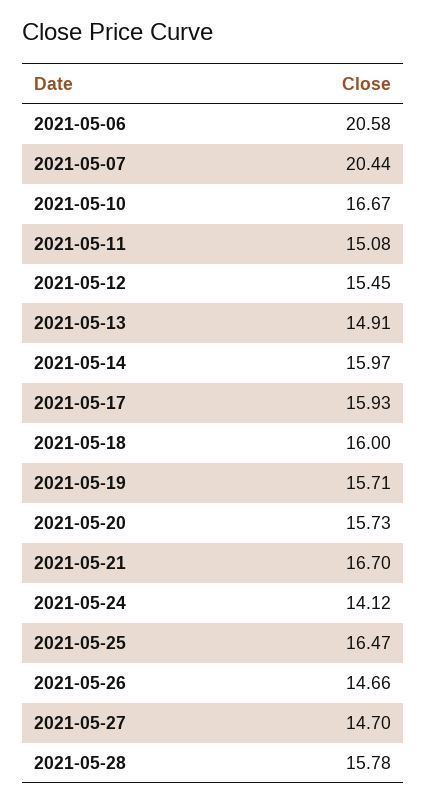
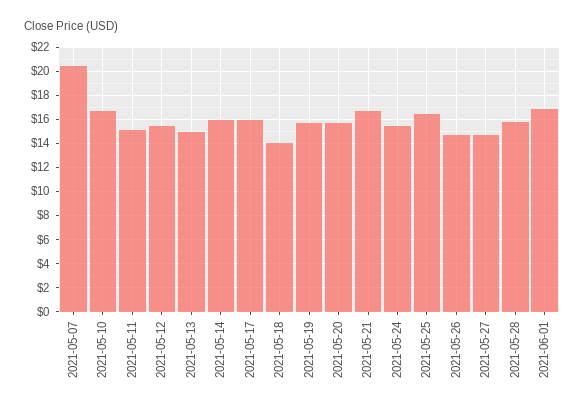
2021-05-06: 20.58 -> none
2021-05-18: 16 -> 14
2021-05-24: 14.12 -> 15.5
2021-06-01: none -> 17

